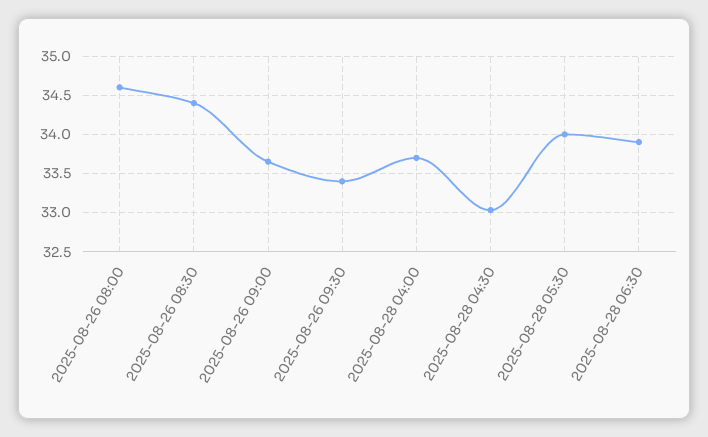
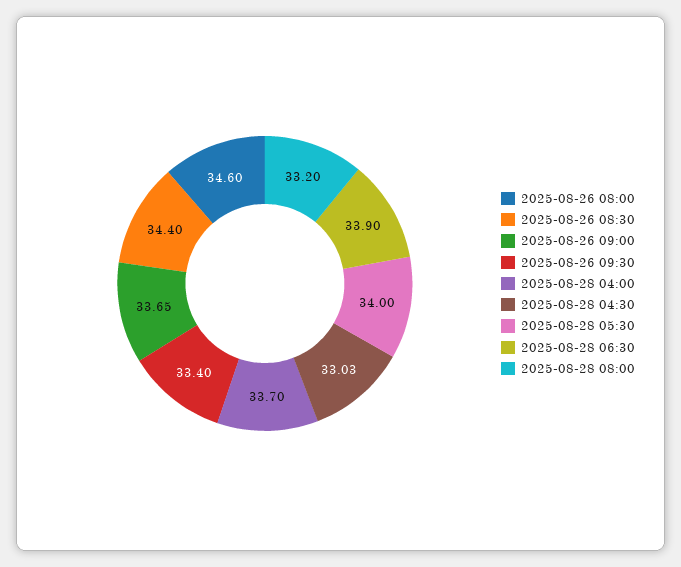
2025-08-28 08:00: none -> 33.2

